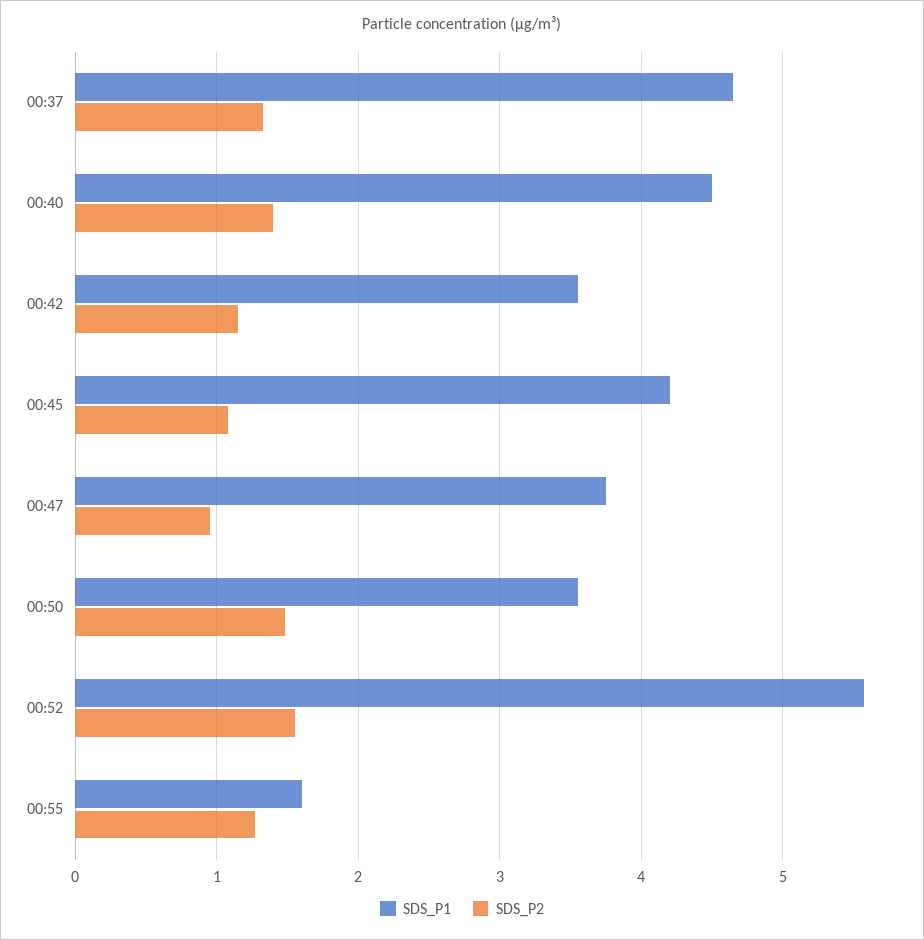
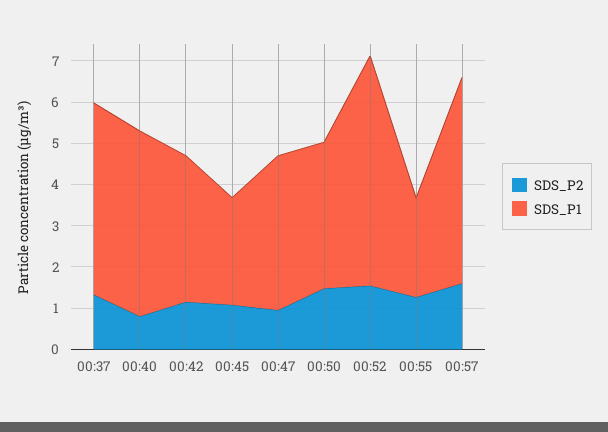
SDS_P2, 00:40: 1.4 -> 0.8
SDS_P1, 00:45: 4.2 -> 2.6
SDS_P1, 00:55: 1.6 -> 2.4
SDS_P2, 00:57: none -> 1.6
SDS_P1, 00:57: none -> 5

